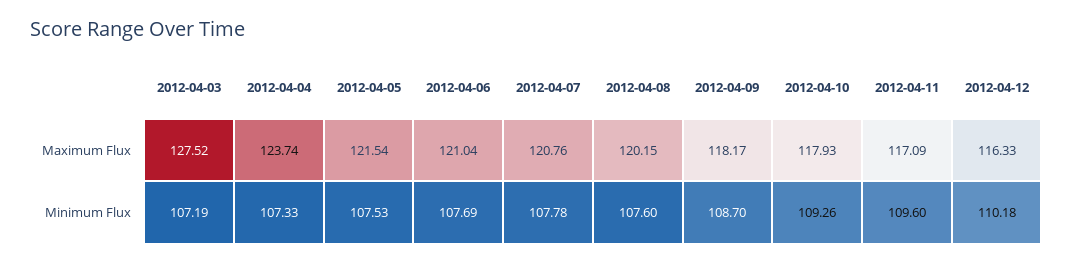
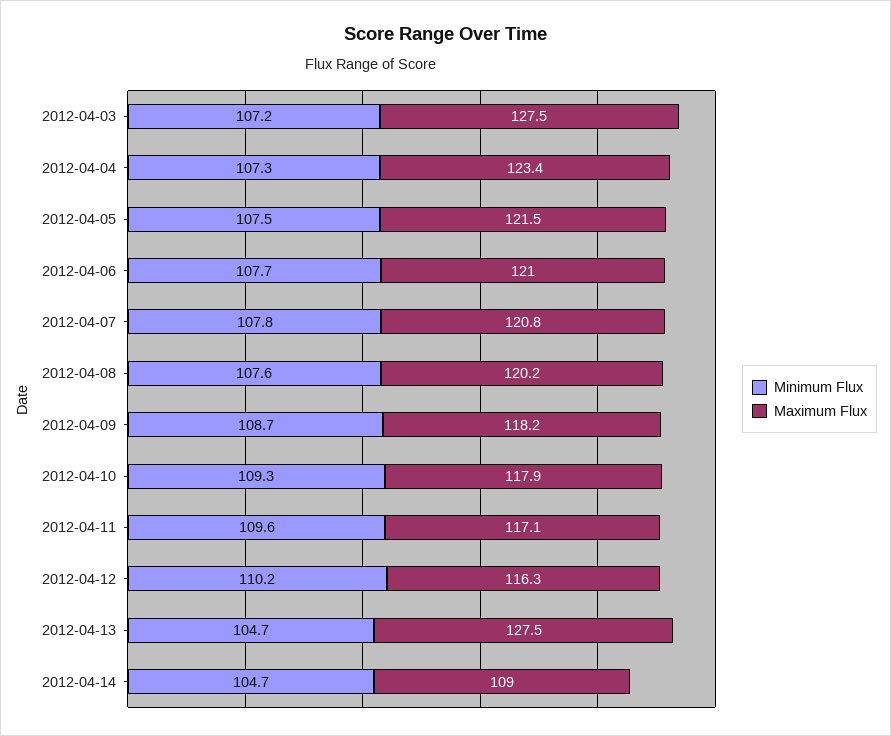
Maximum Flux, 2012-04-04: 123.74 -> 123.4
Minimum Flux, 2012-04-13: none -> 104.7
Maximum Flux, 2012-04-13: none -> 127.5
Minimum Flux, 2012-04-14: none -> 104.7
Maximum Flux, 2012-04-14: none -> 109

